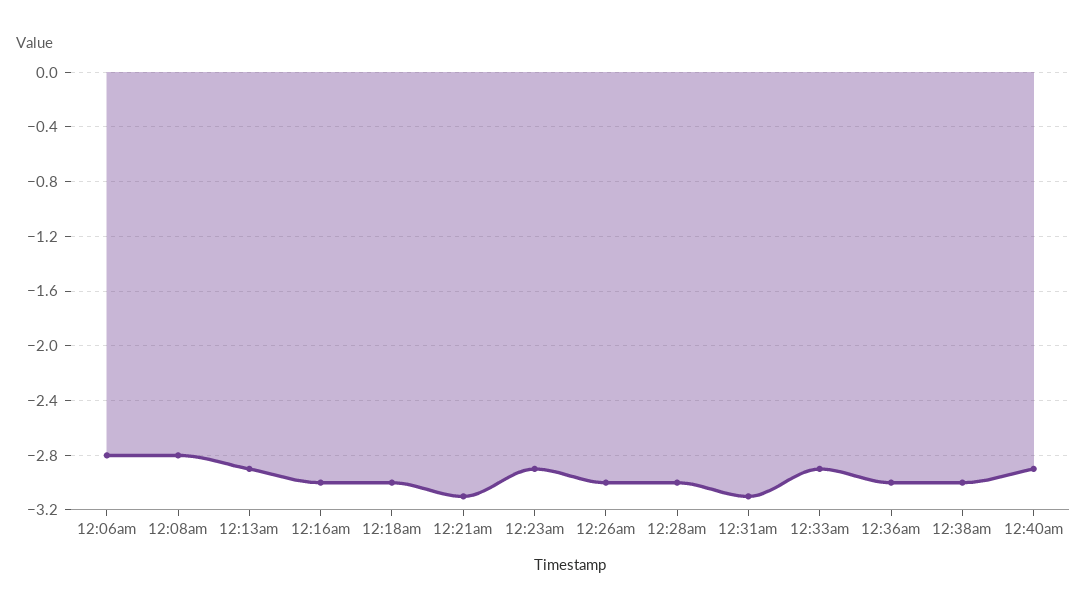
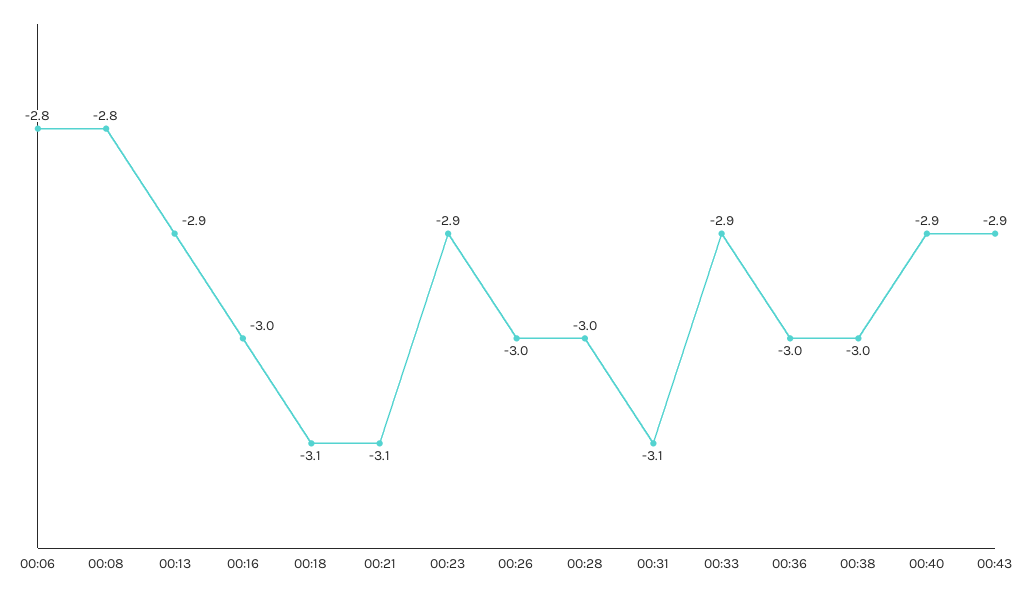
12:18am: -3 -> -3.1
00:43: none -> -2.9

